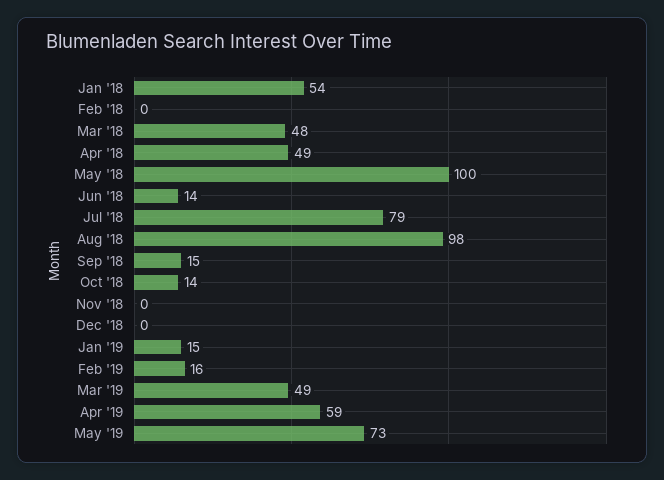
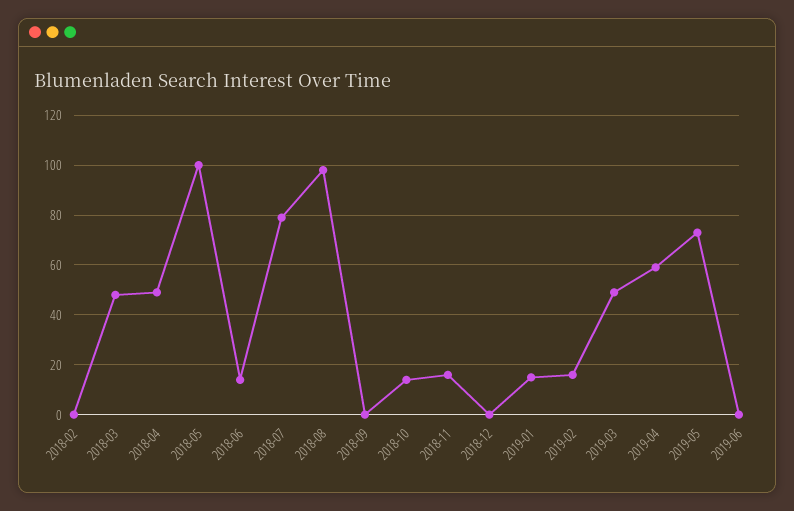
Jan '18: 54 -> none
Sep '18: 15 -> 0
Nov '18: 0 -> 15
2019-06: none -> 0

